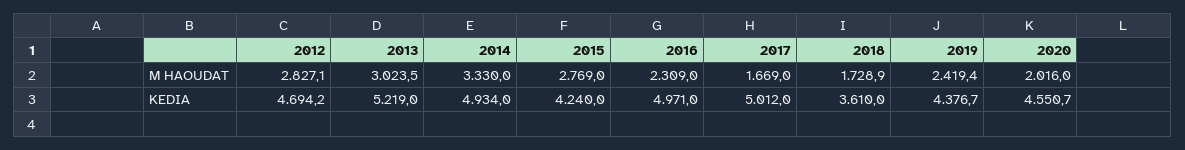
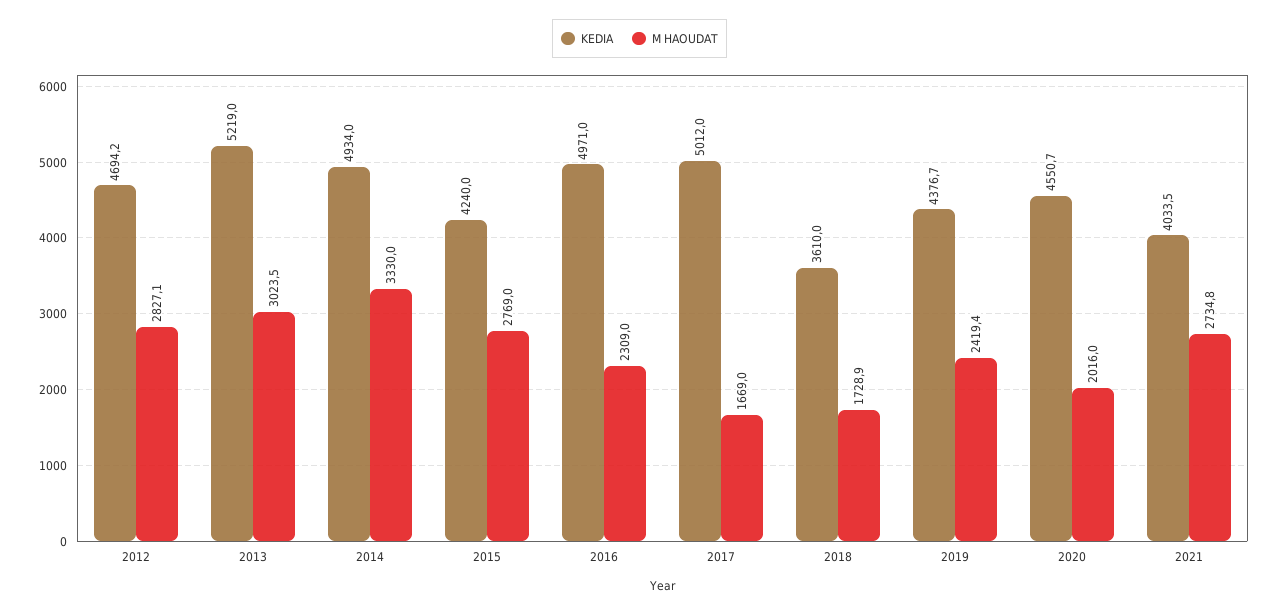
KEDIA, 2021: none -> 4033.5
M HAOUDAT, 2021: none -> 2734.8

